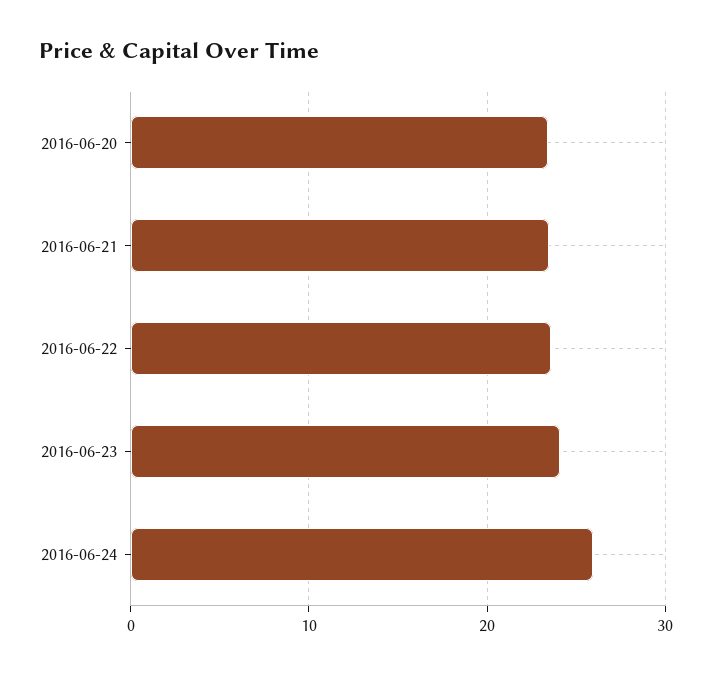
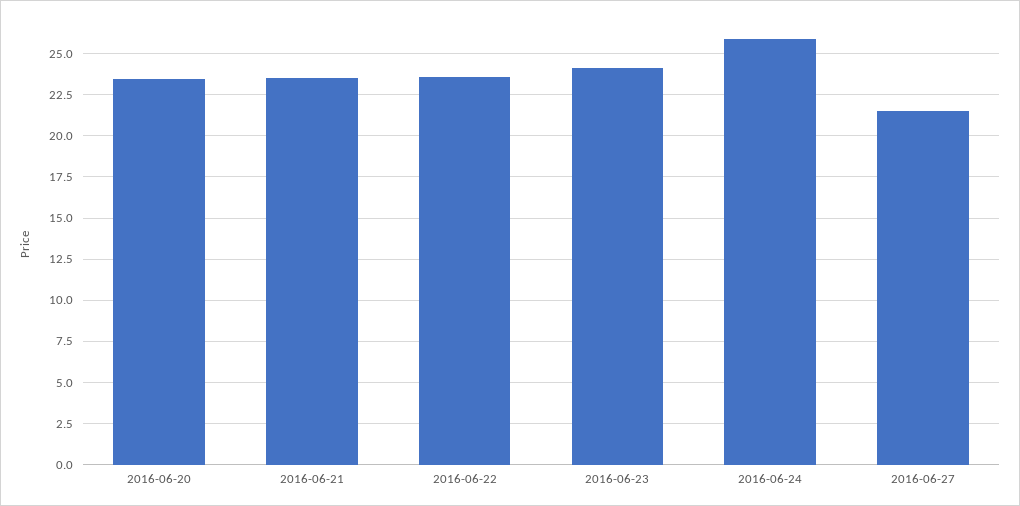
2016-06-27: none -> 21.5

